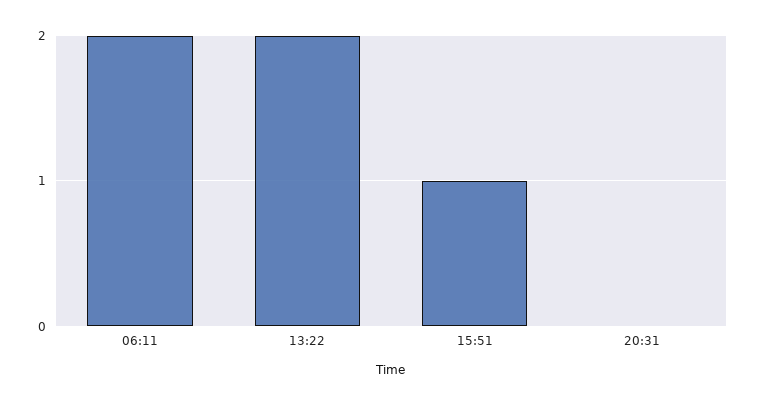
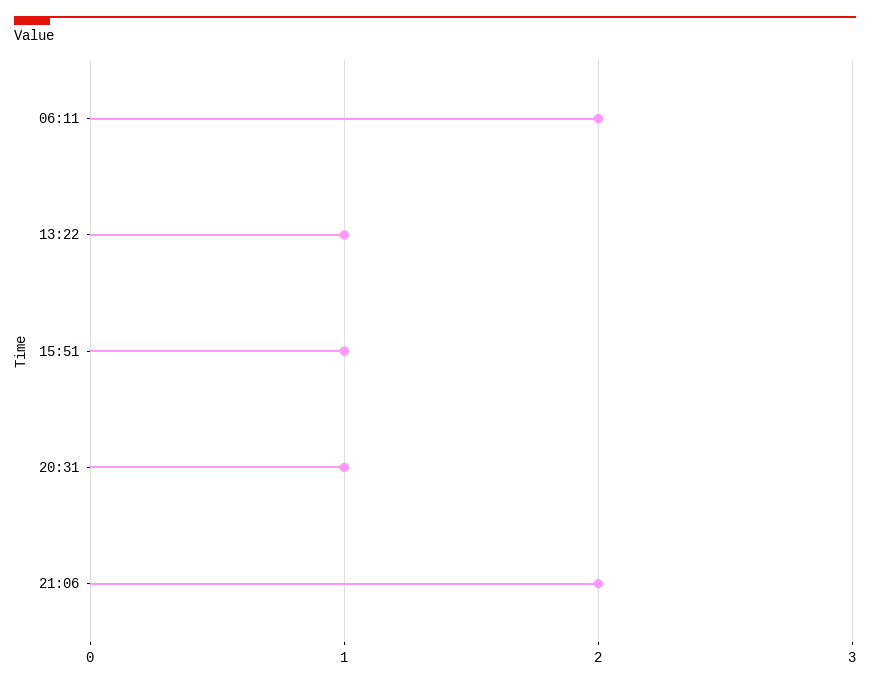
13:22: 2 -> 1
20:31: 0 -> 1
21:06: none -> 2

